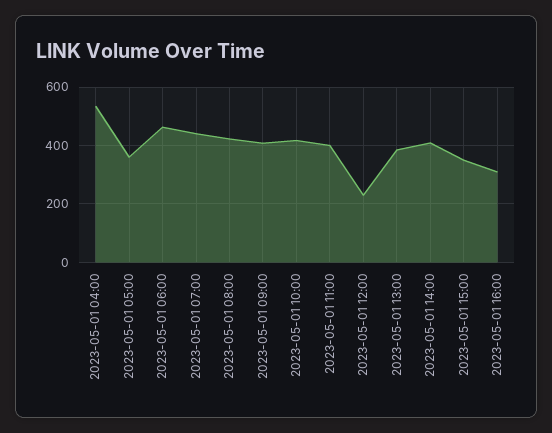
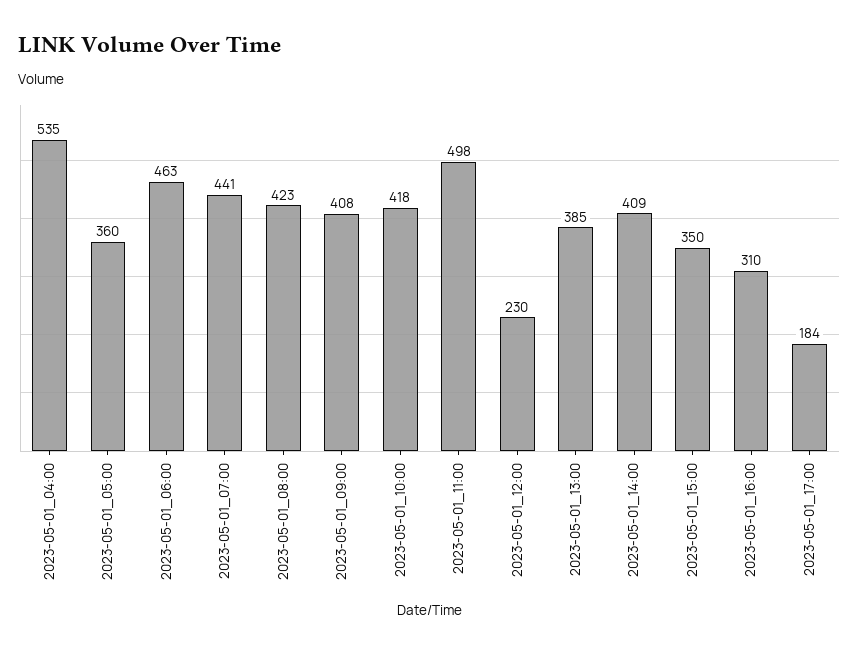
2023-05-01 11:00: 400 -> 498
2023-05-01_17:00: none -> 184

